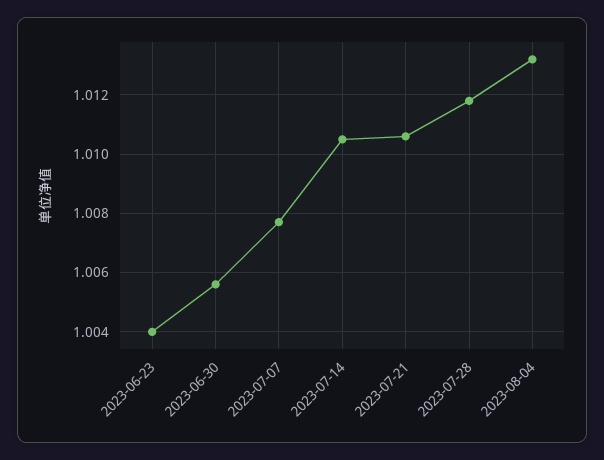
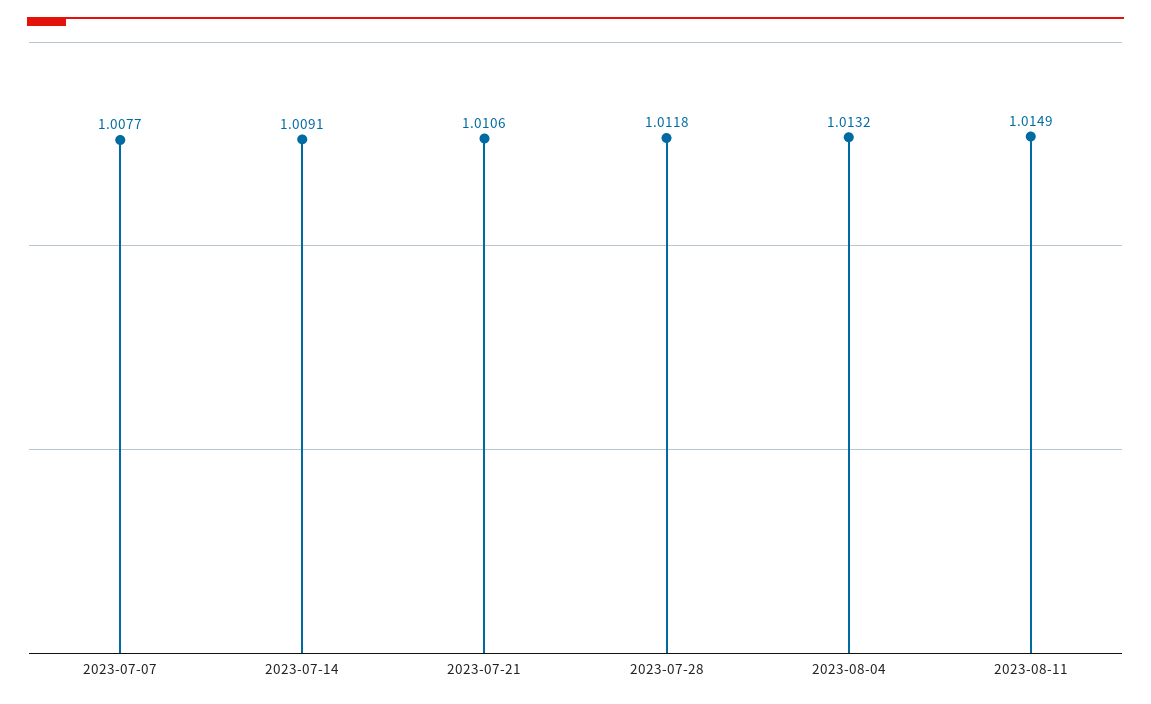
2023-06-23: 1.004 -> none
2023-06-30: 1.0055 -> none
2023-07-14: 1.0105 -> 1.0091
2023-08-11: none -> 1.0149

